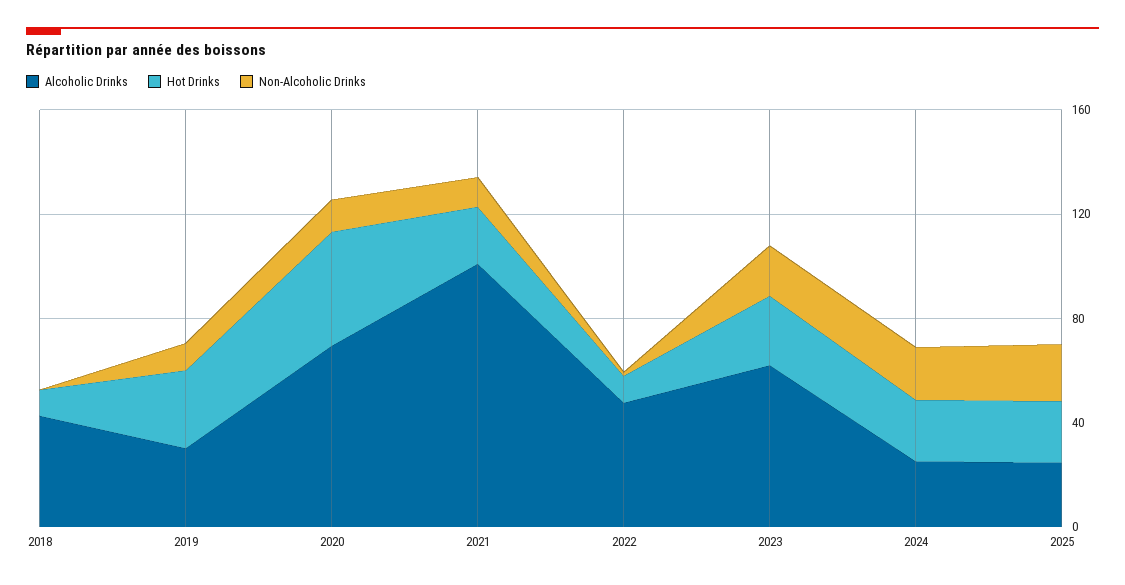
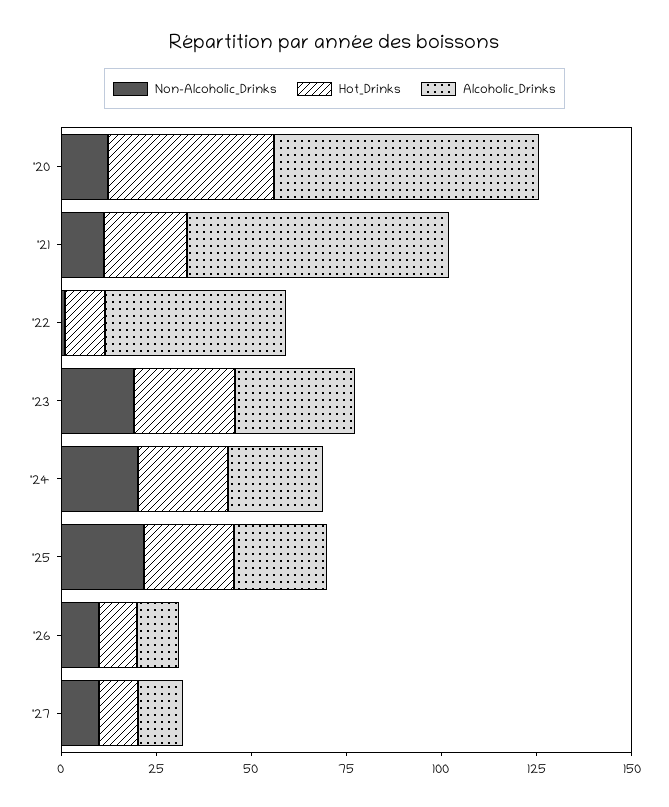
Alcoholic Drinks, 2018: 40 -> none
Hot Drinks, 2018: 10 -> none
Non-Alcoholic Drinks, 2018: 0 -> none
Alcoholic Drinks, 2019: 30 -> none
Hot Drinks, 2019: 30 -> none
Non-Alcoholic Drinks, 2019: 10 -> none
Alcoholic Drinks, 2021: 100 -> 70
Alcoholic Drinks, 2023: 60 -> 30
Non-Alcoholic Drinks, '26: none -> 10
Hot Drinks, '26: none -> 10
Alcoholic Drinks, '26: none -> 10
Non-Alcoholic Drinks, '27: none -> 10
Hot Drinks, '27: none -> 10
Alcoholic Drinks, '27: none -> 10

